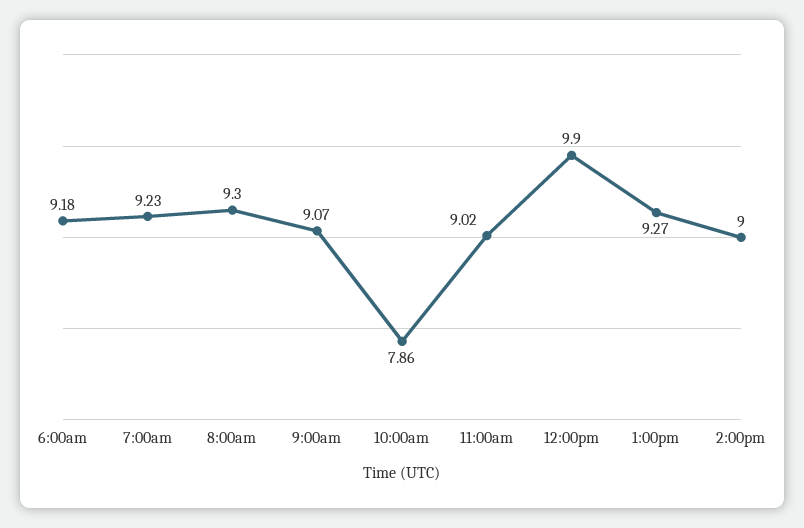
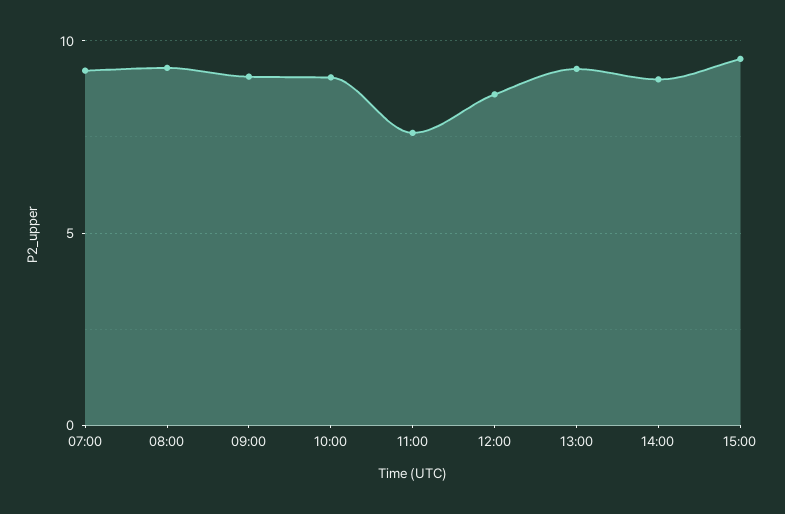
6:00am: 9.18 -> none
10:00am: 7.86 -> 9
11:00am: 9.02 -> 7.5
12:00pm: 9.9 -> 8.5
15:00: none -> 9.5

